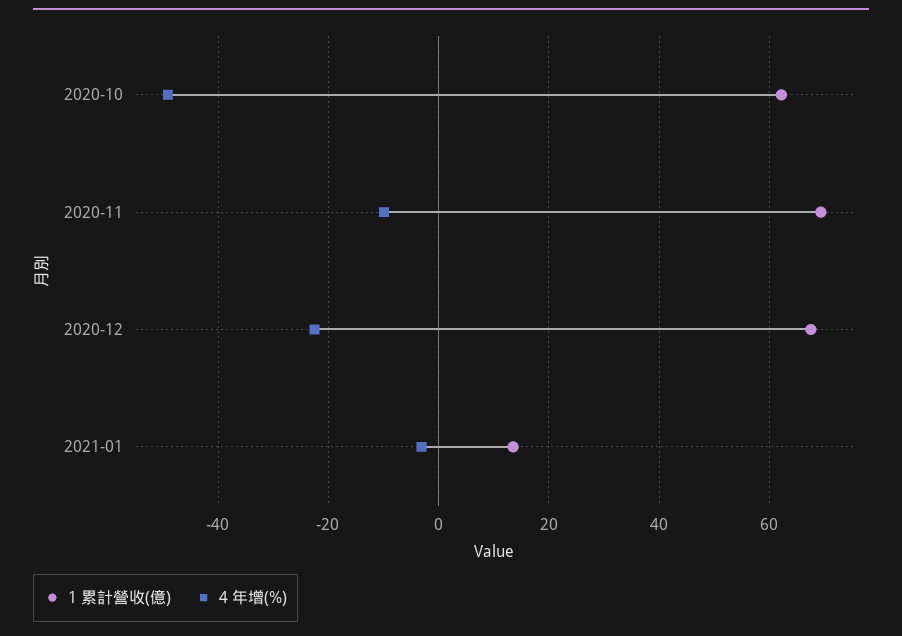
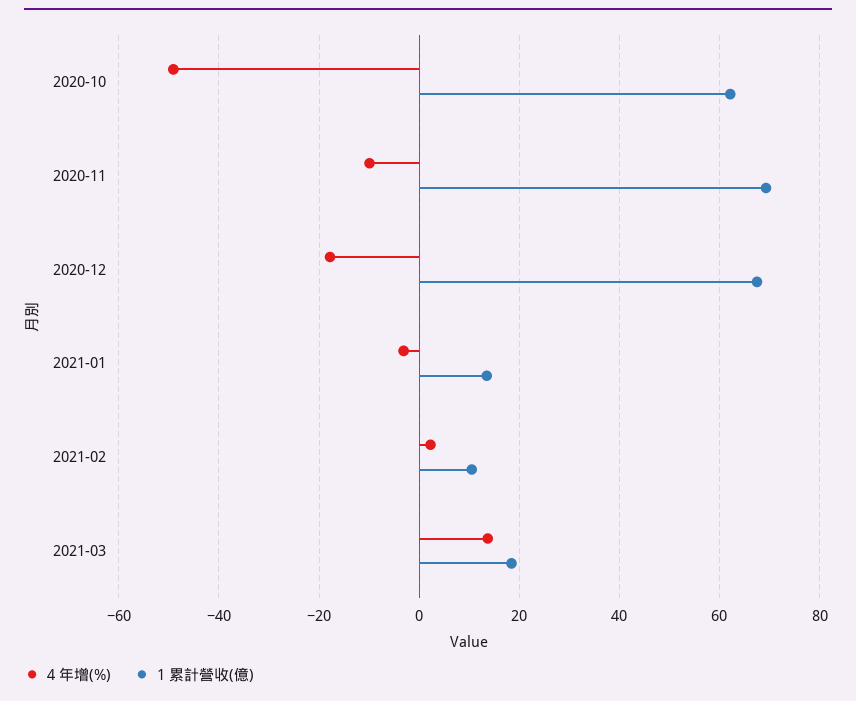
4 年增(%), 2020-12: -22 -> -18
4 年增(%), 2021-02: none -> 2
1 累計營收(億), 2021-02: none -> 10
4 年增(%), 2021-03: none -> 14
1 累計營收(億), 2021-03: none -> 18

